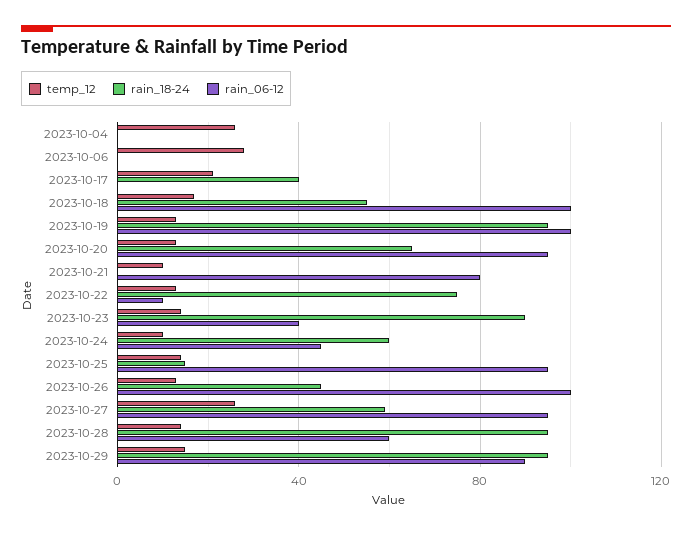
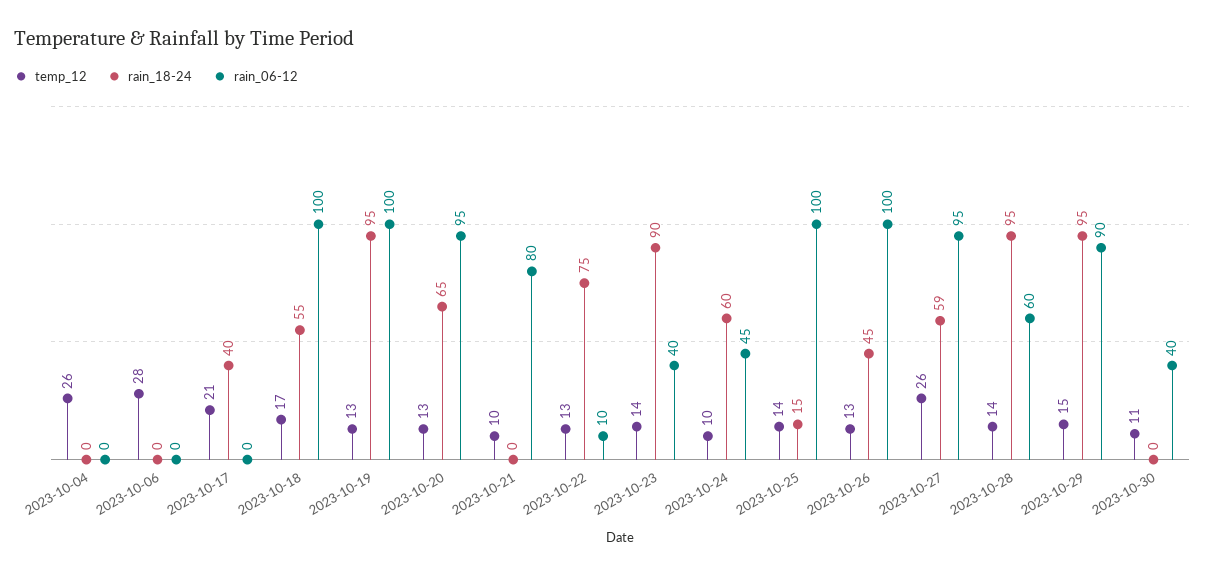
rain_06-12, 2023-10-25: 95 -> 100
temp_12, 2023-10-30: none -> 11
rain_18-24, 2023-10-30: none -> 0
rain_06-12, 2023-10-30: none -> 40

